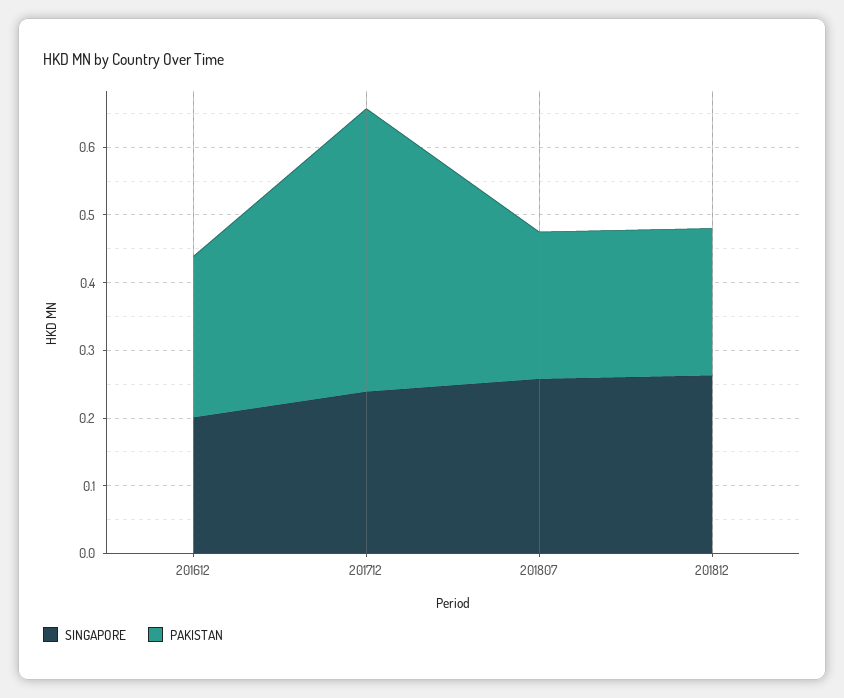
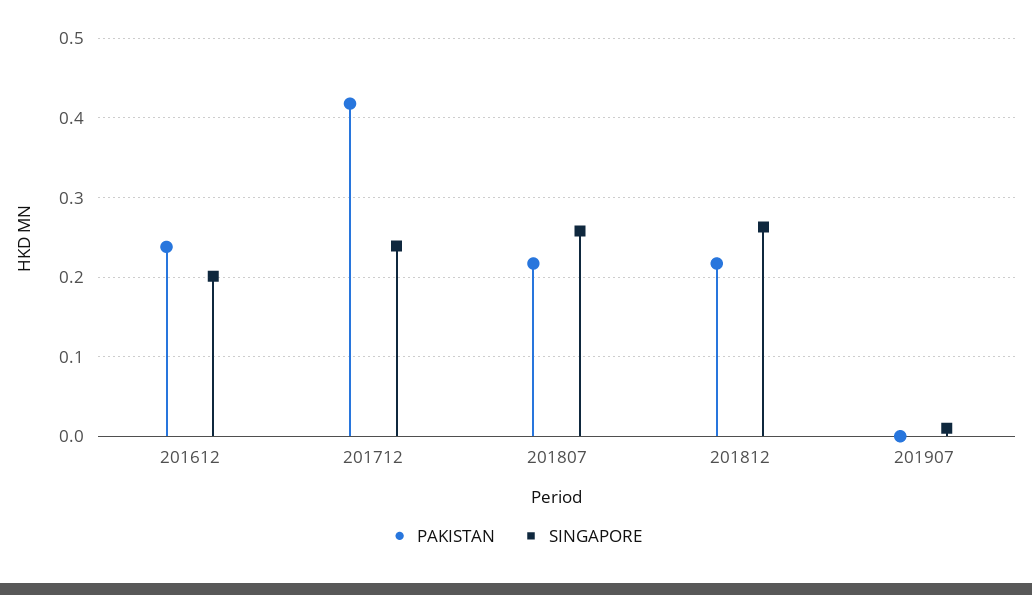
PAKISTAN, 201907: none -> 0
SINGAPORE, 201907: none -> 0.01

